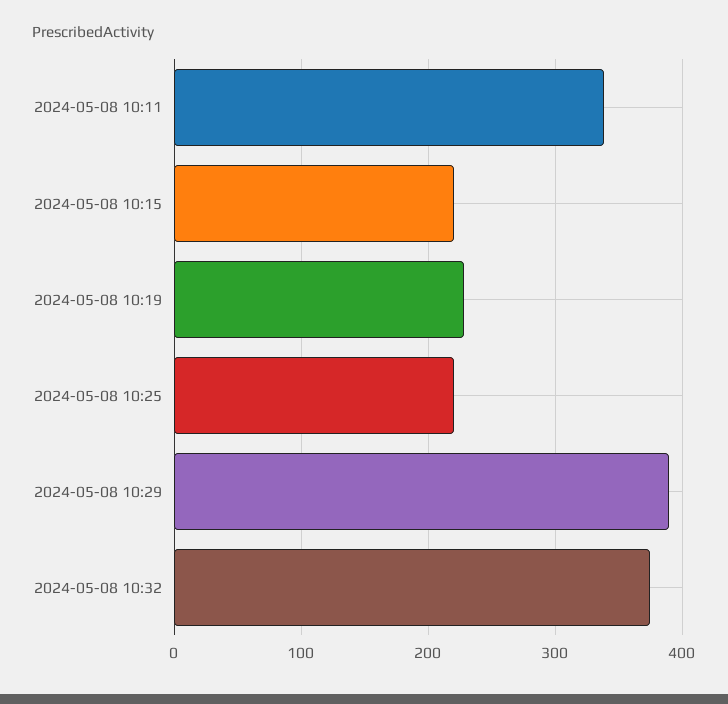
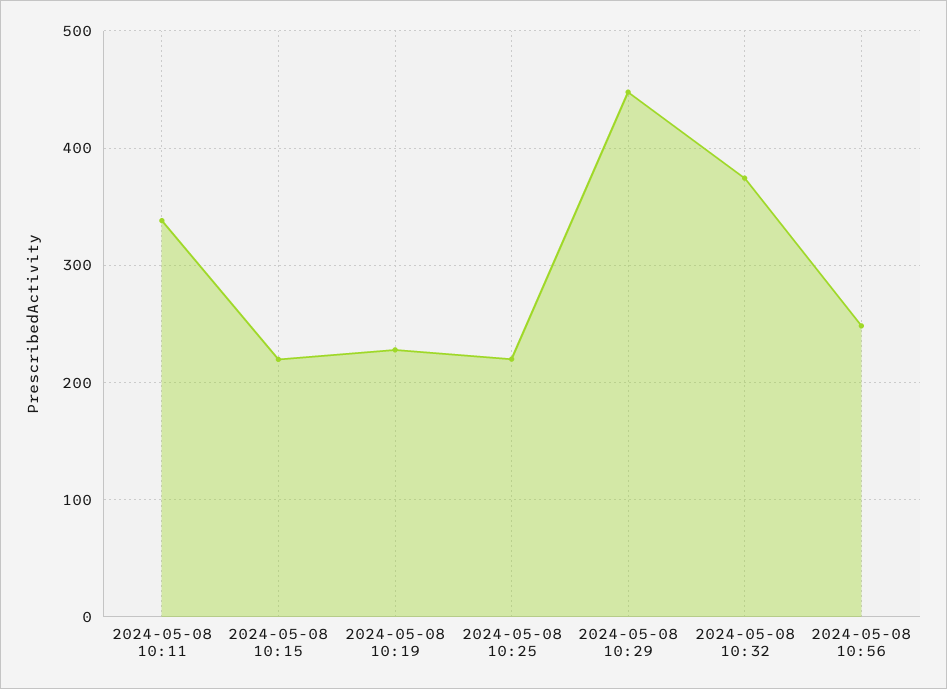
2024-05-08 10:29: 390 -> 450
2024-05-08 10:56: none -> 250

